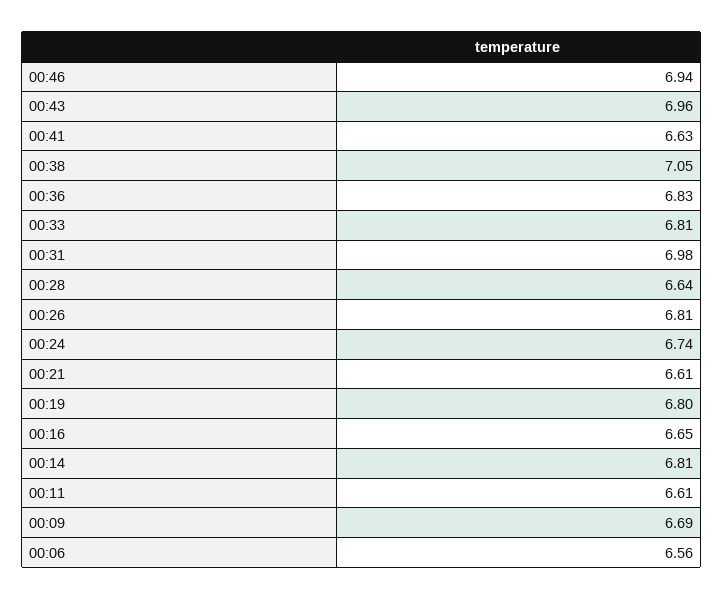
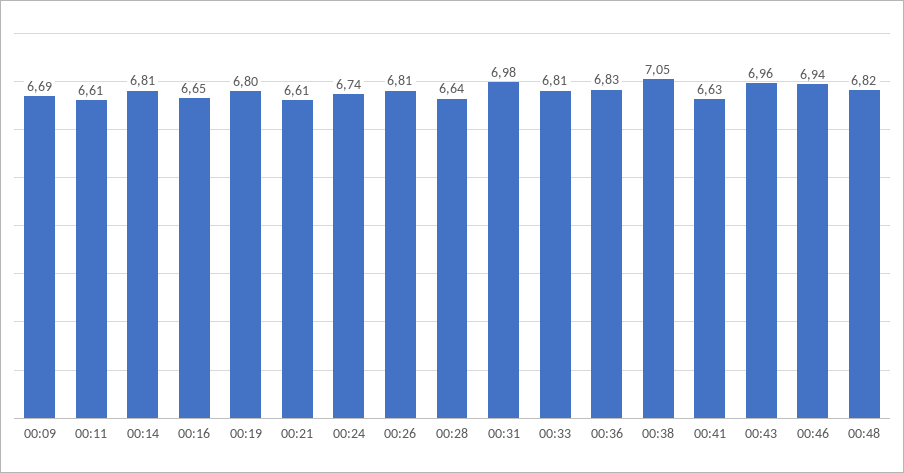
00:06: 6.56 -> none
00:48: none -> 6.82

